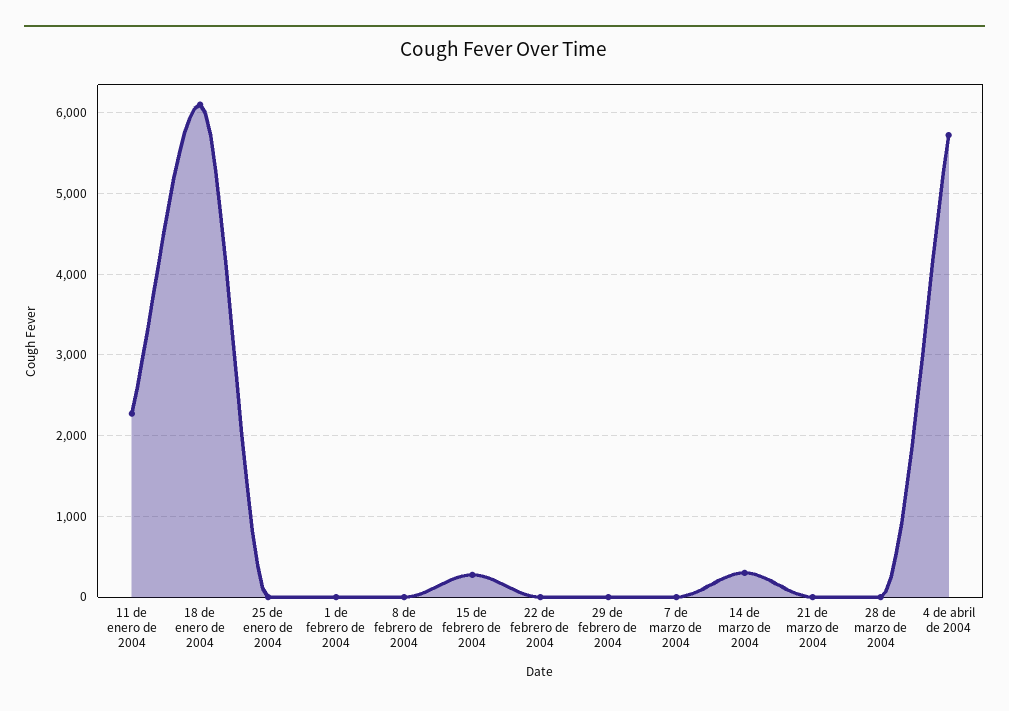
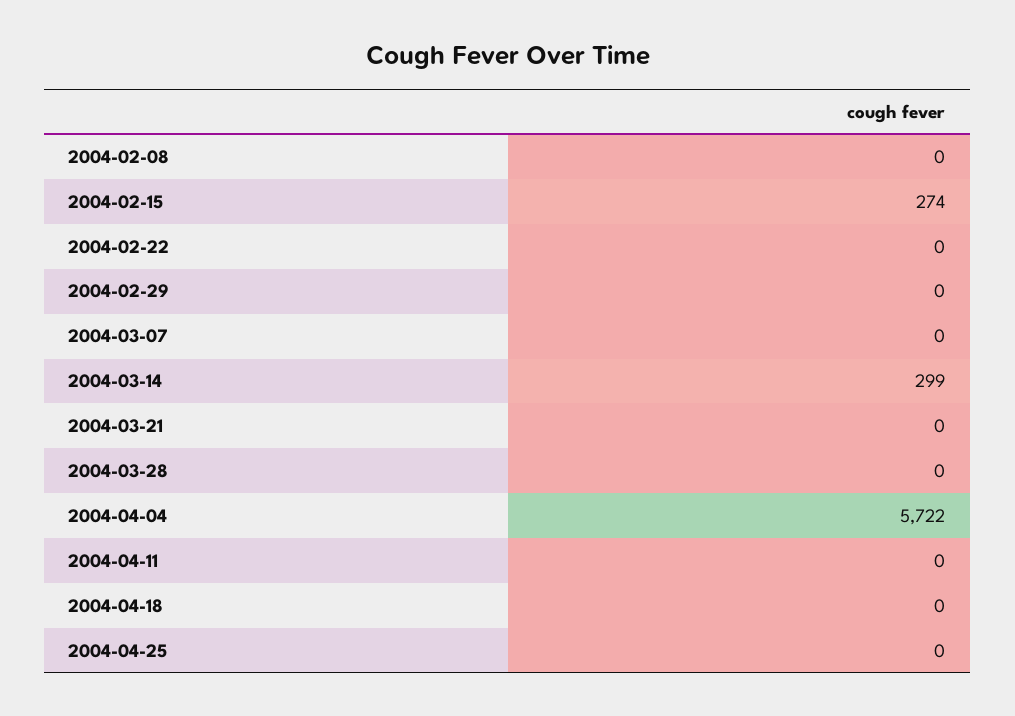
11 de enero de 2004: 2300 -> none
18 de enero de 2004: 6100 -> none
25 de enero de 2004: 0 -> none
1 de febrero de 2004: 0 -> none
2004-04-11: none -> 0
2004-04-18: none -> 0
2004-04-25: none -> 0

